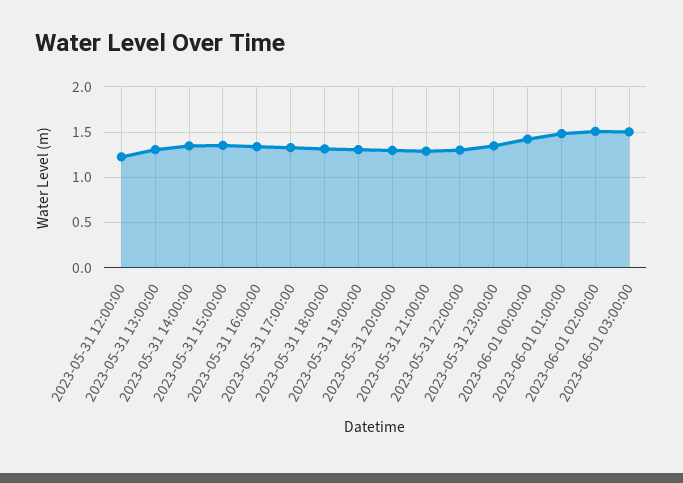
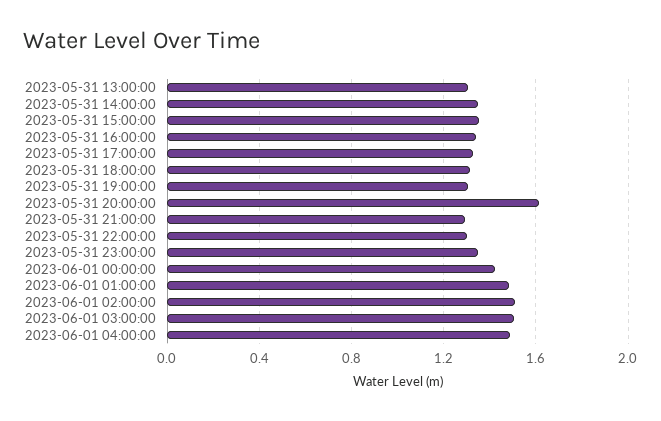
2023-05-31 12:00:00: 1.2 -> none
2023-05-31 20:00:00: 1.3 -> 1.6
2023-06-01 04:00:00: none -> 1.5

